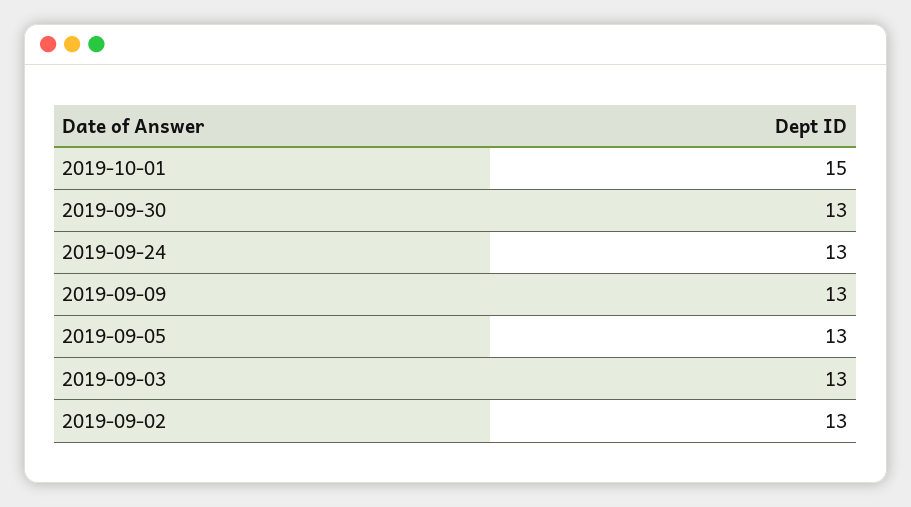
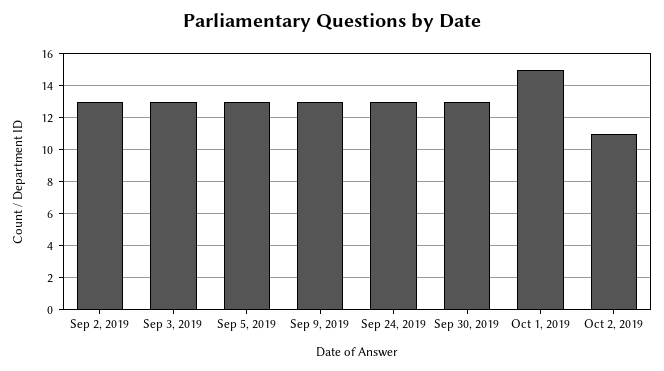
Oct 2, 2019: none -> 11

